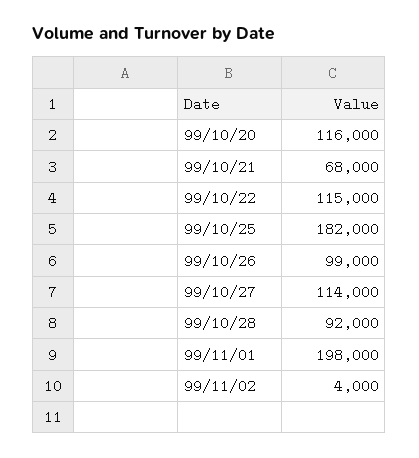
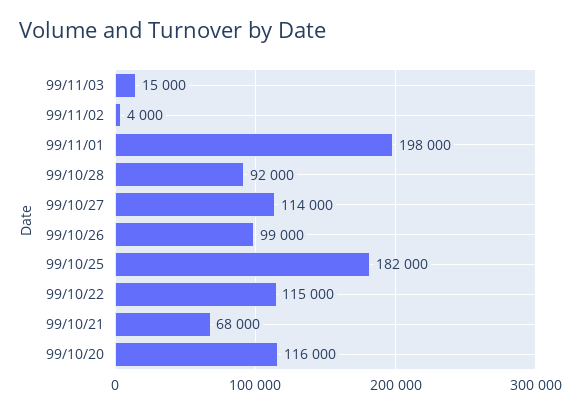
99/11/03: none -> 15000

